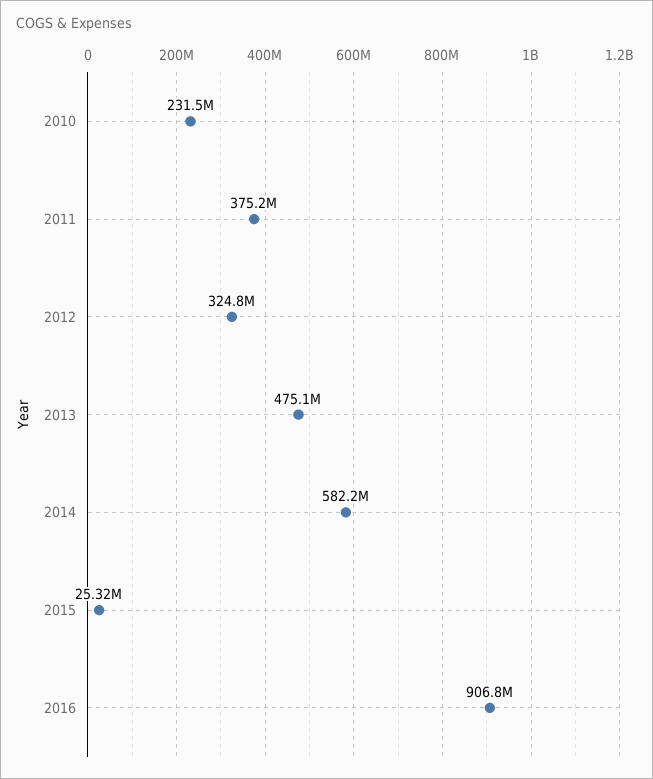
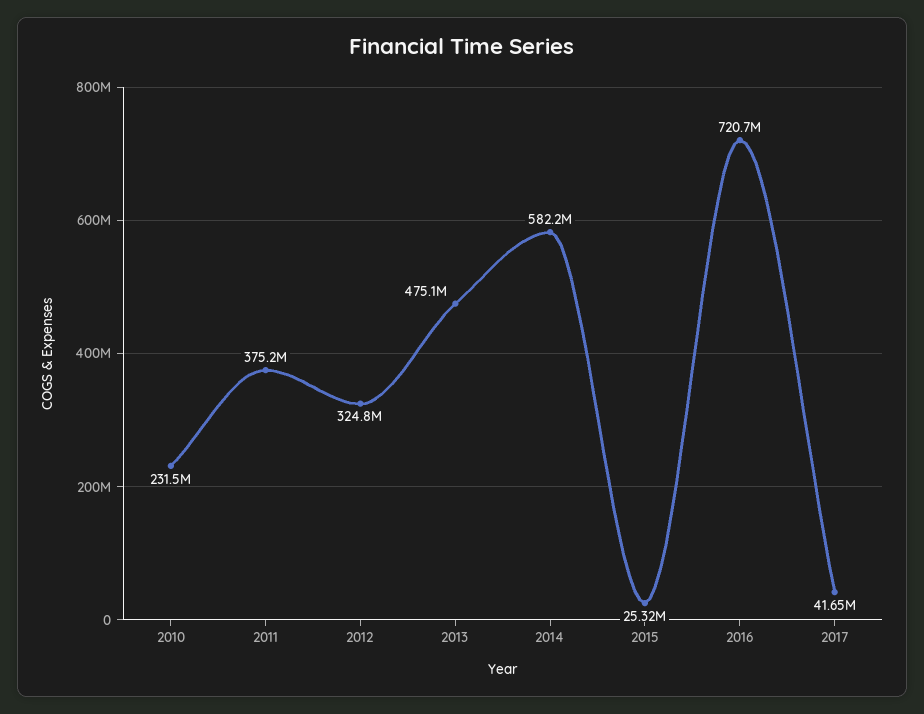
2016: 906800000 -> 720700000
2017: none -> 41650000

